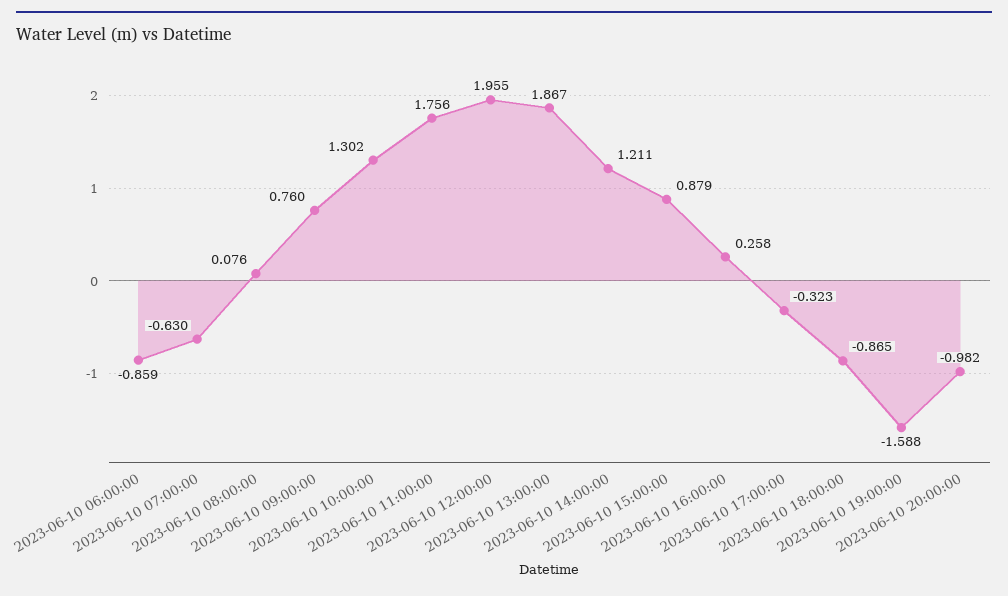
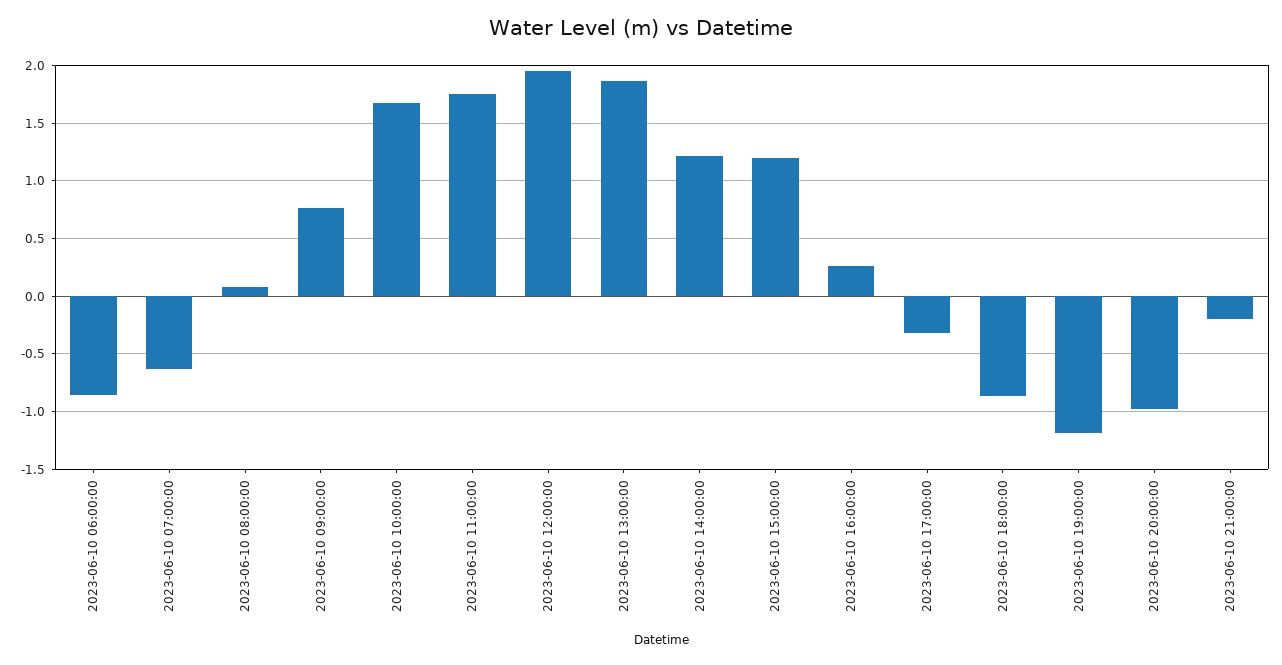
2023-06-10 10:00:00: 1.302 -> 1.7
2023-06-10 15:00:00: 0.879 -> 1.2
2023-06-10 19:00:00: -1.588 -> -1.2
2023-06-10 21:00:00: none -> -0.2

